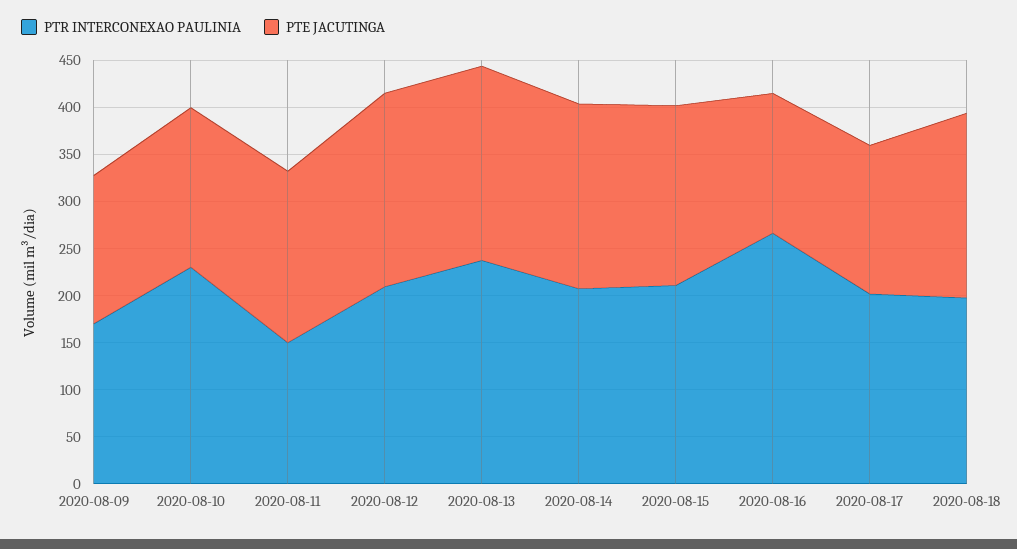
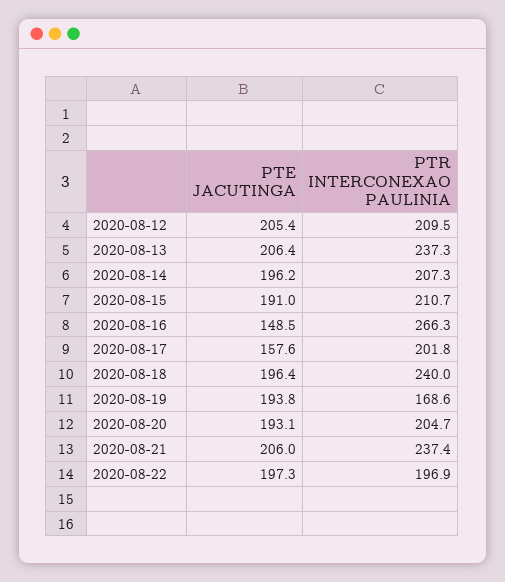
PTR INTERCONEXAO PAULINIA, 2020-08-09: 170 -> none
PTE JACUTINGA, 2020-08-09: 160 -> none
PTR INTERCONEXAO PAULINIA, 2020-08-10: 230 -> none
PTE JACUTINGA, 2020-08-10: 170 -> none
PTR INTERCONEXAO PAULINIA, 2020-08-11: 150 -> none
PTE JACUTINGA, 2020-08-11: 180 -> none
PTR INTERCONEXAO PAULINIA, 2020-08-18: 200 -> 240
PTE JACUTINGA, 2020-08-19: none -> 193.8
PTR INTERCONEXAO PAULINIA, 2020-08-19: none -> 168.6
PTE JACUTINGA, 2020-08-20: none -> 193.1
PTR INTERCONEXAO PAULINIA, 2020-08-20: none -> 204.7
PTE JACUTINGA, 2020-08-21: none -> 206
PTR INTERCONEXAO PAULINIA, 2020-08-21: none -> 237.4
PTE JACUTINGA, 2020-08-22: none -> 197.3
PTR INTERCONEXAO PAULINIA, 2020-08-22: none -> 196.9

